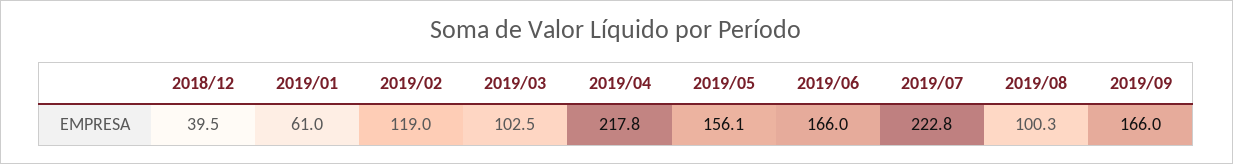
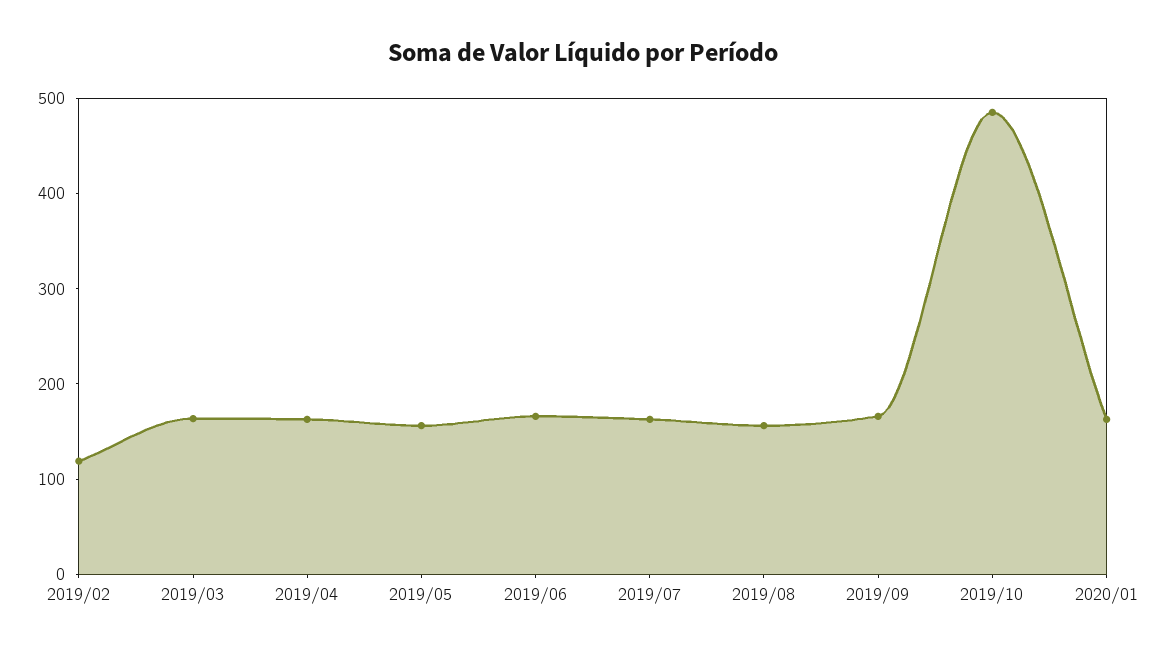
2018/12: 39.5 -> none
2019/01: 61 -> none
2019/03: 102.5 -> 160
2019/04: 217.8 -> 160
2019/07: 222.8 -> 160
2019/08: 100.3 -> 160
2019/10: none -> 480
2020/01: none -> 160

